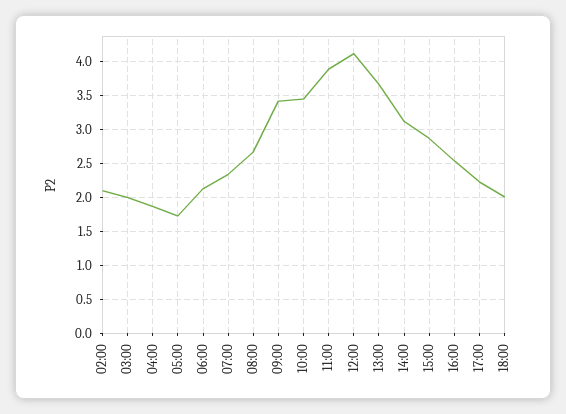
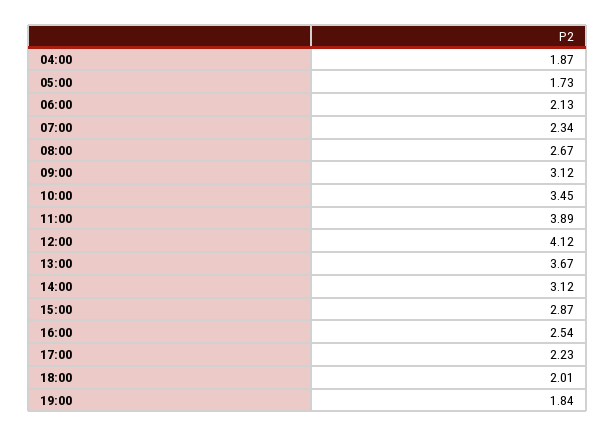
02:00: 2.1 -> none
03:00: 2 -> none
09:00: 3.4 -> 3.12
19:00: none -> 1.84

